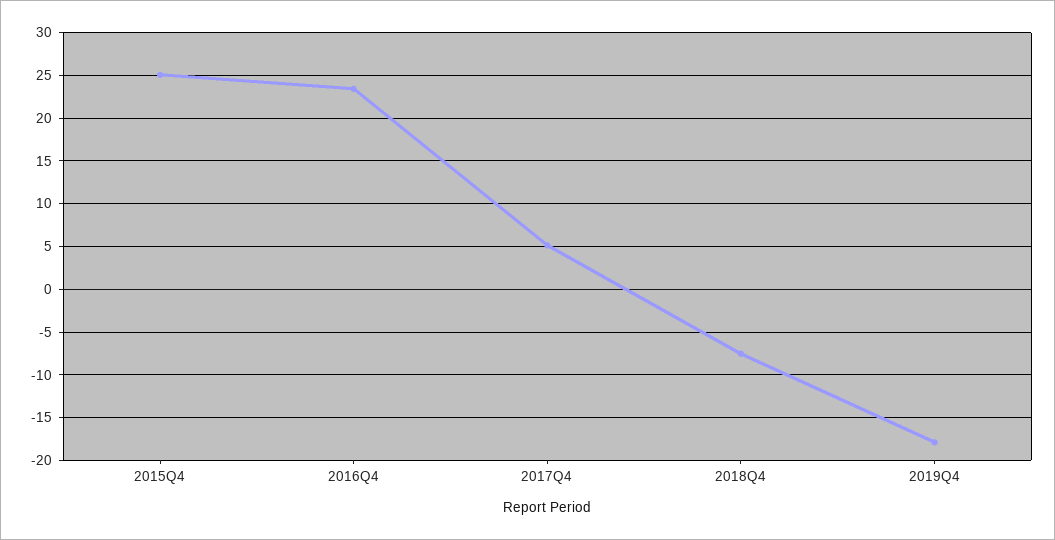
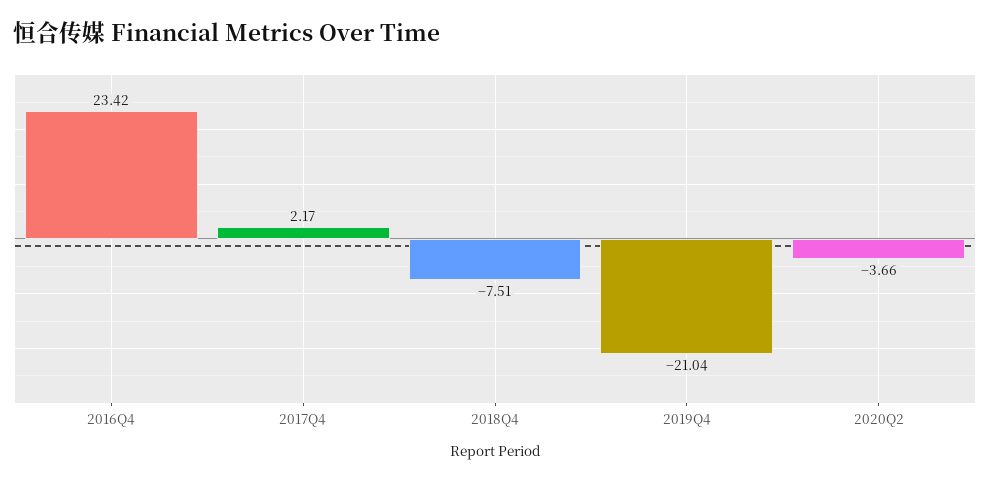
2015Q4: 25 -> none
2017Q4: 5 -> 2.17
2019Q4: -18 -> -21.04
2020Q2: none -> -3.66

